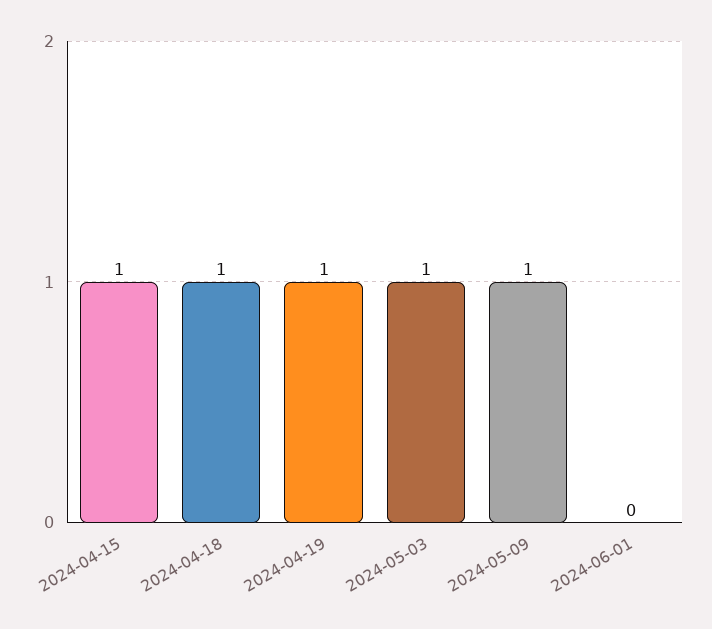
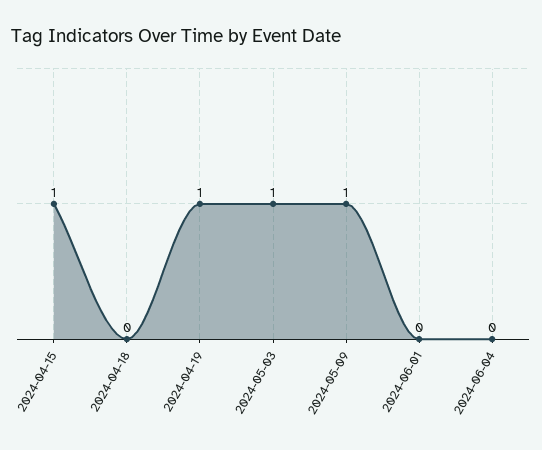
2024-04-18: 1 -> 0
2024-06-04: none -> 0

